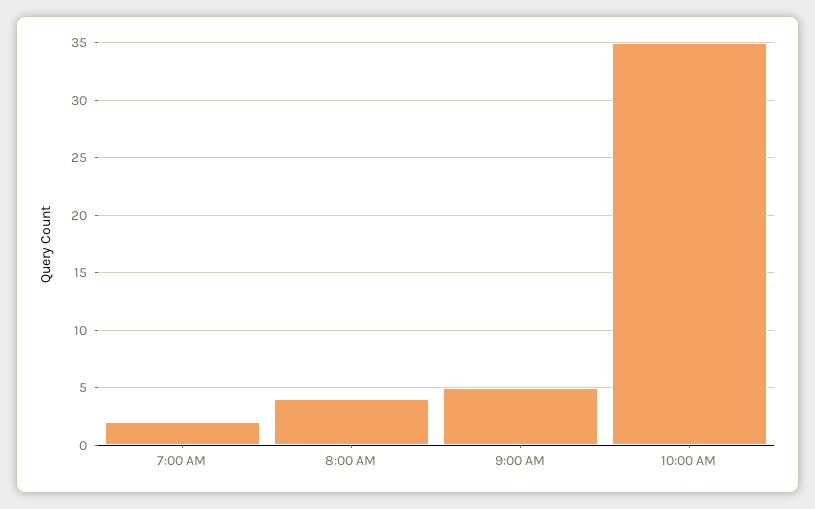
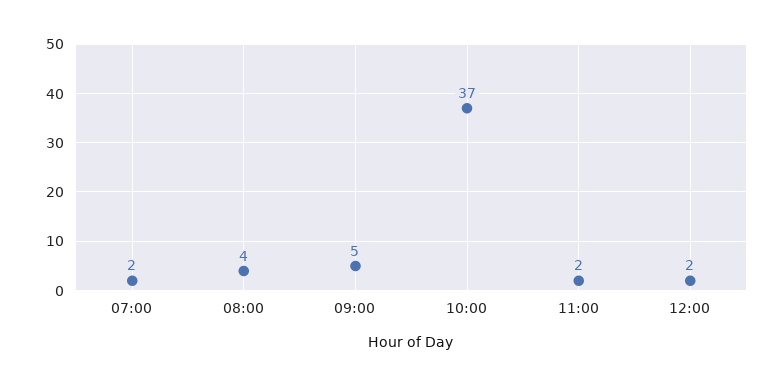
10:00 AM: 35 -> 37
11:00: none -> 2
12:00: none -> 2

